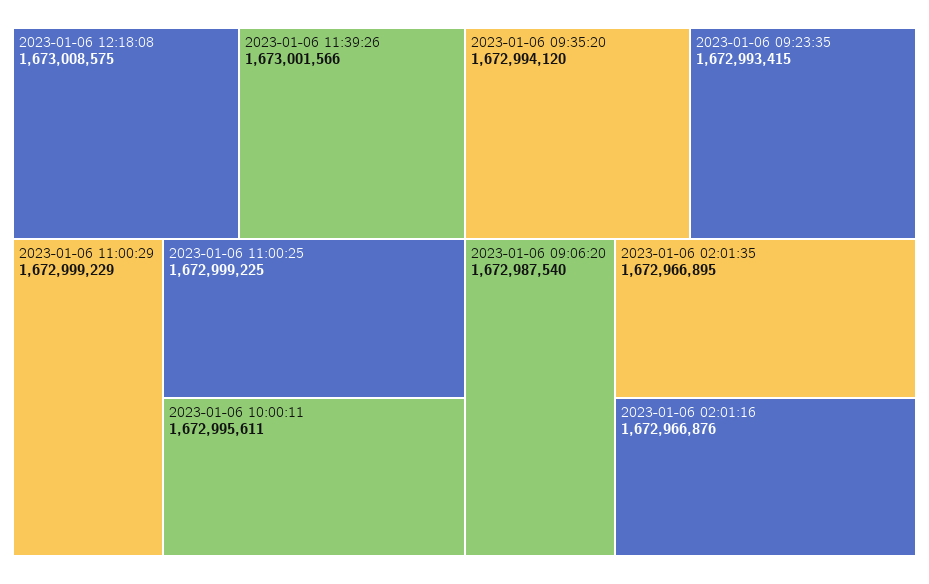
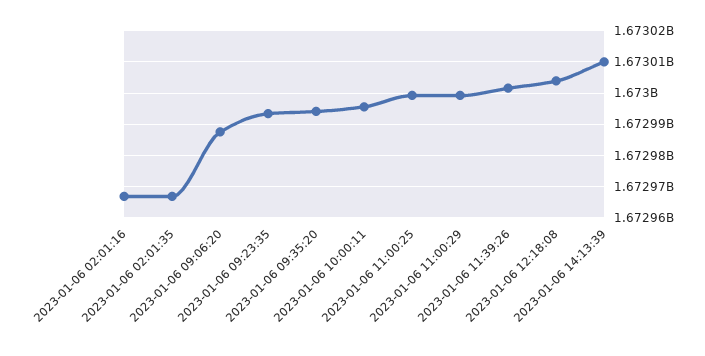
2023-01-06 12:18:08: 1673008575 -> 1673004000
2023-01-06 14:13:39: none -> 1673010000

